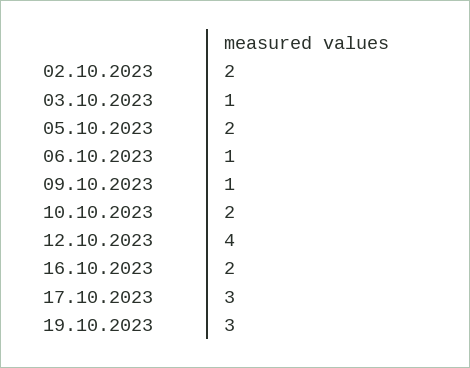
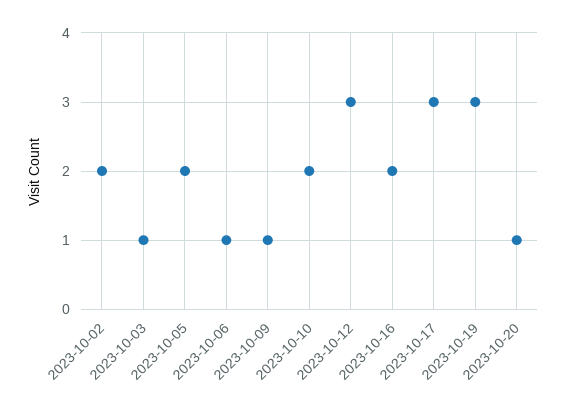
12.10.2023: 4 -> 3
2023-10-20: none -> 1

